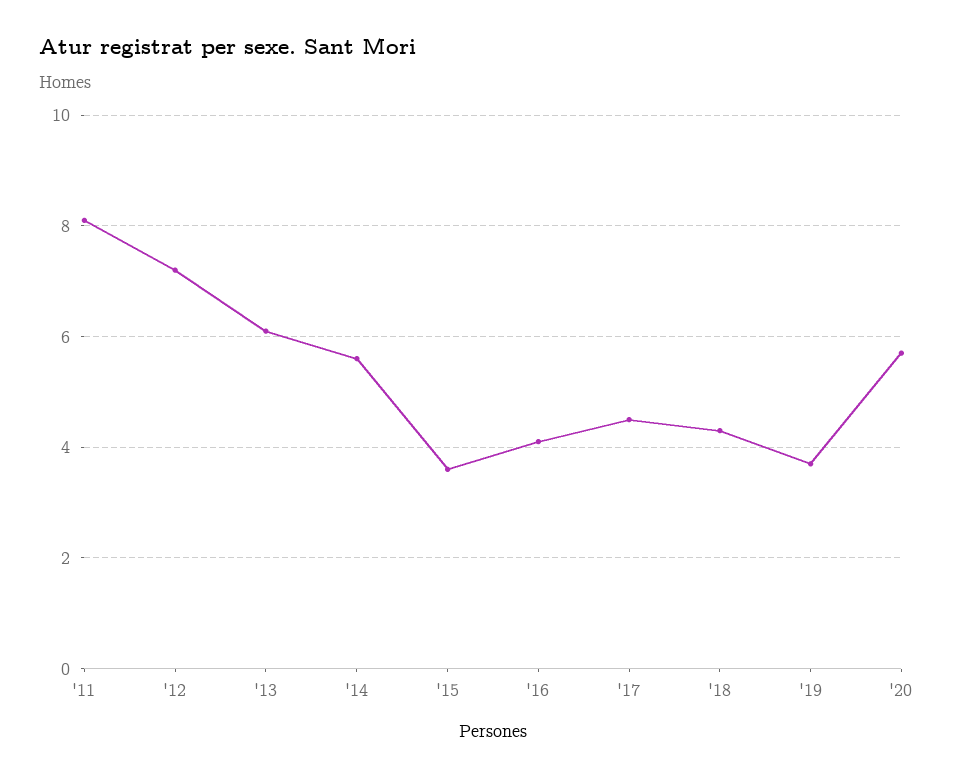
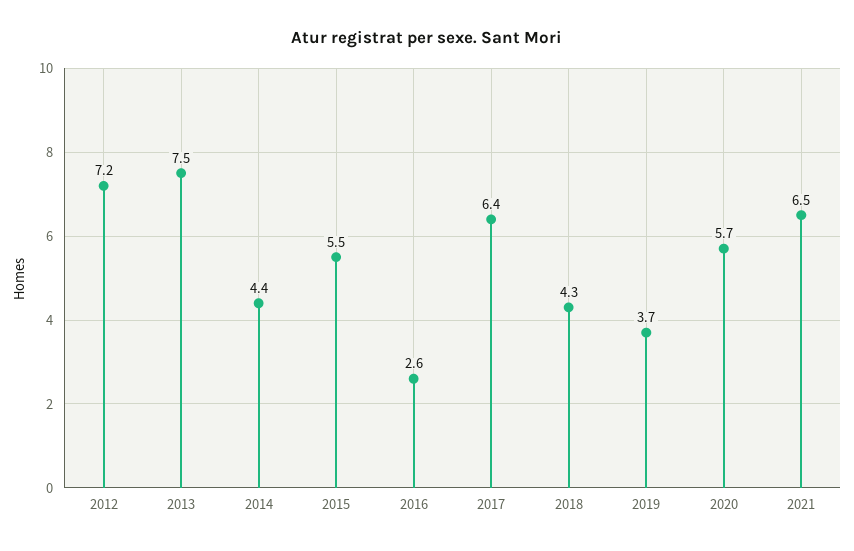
'11: 8 -> none
'13: 6 -> 7.5
'14: 5.5 -> 4.4
'15: 3.5 -> 5.5
'16: 4 -> 2.6
'17: 4.5 -> 6.4
2021: none -> 6.5

